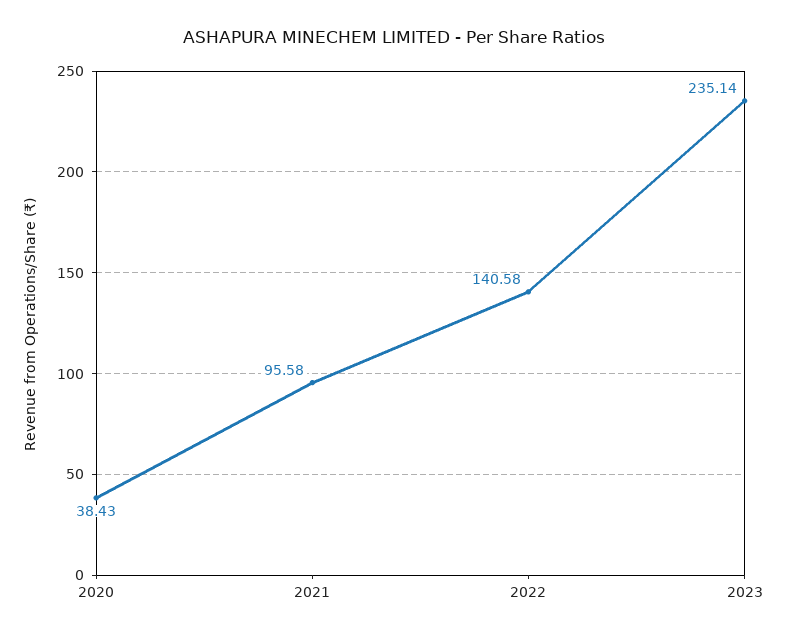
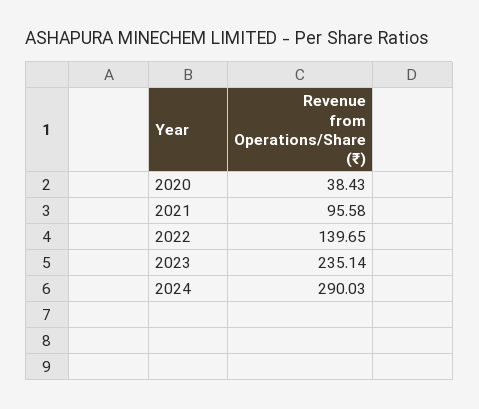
2022: 140.58 -> 139.65
2024: none -> 290.03

